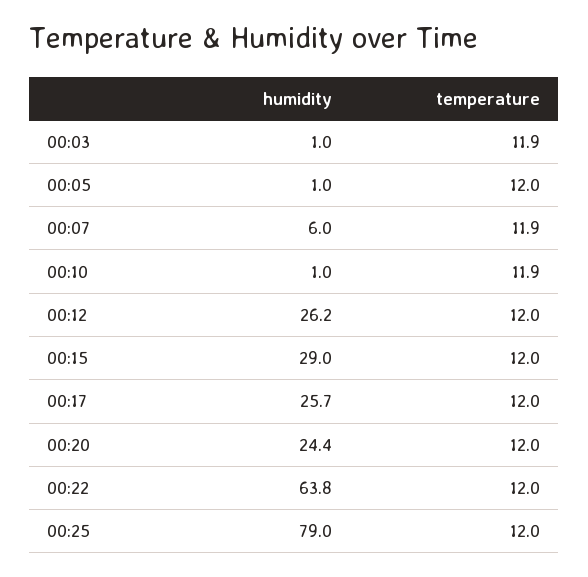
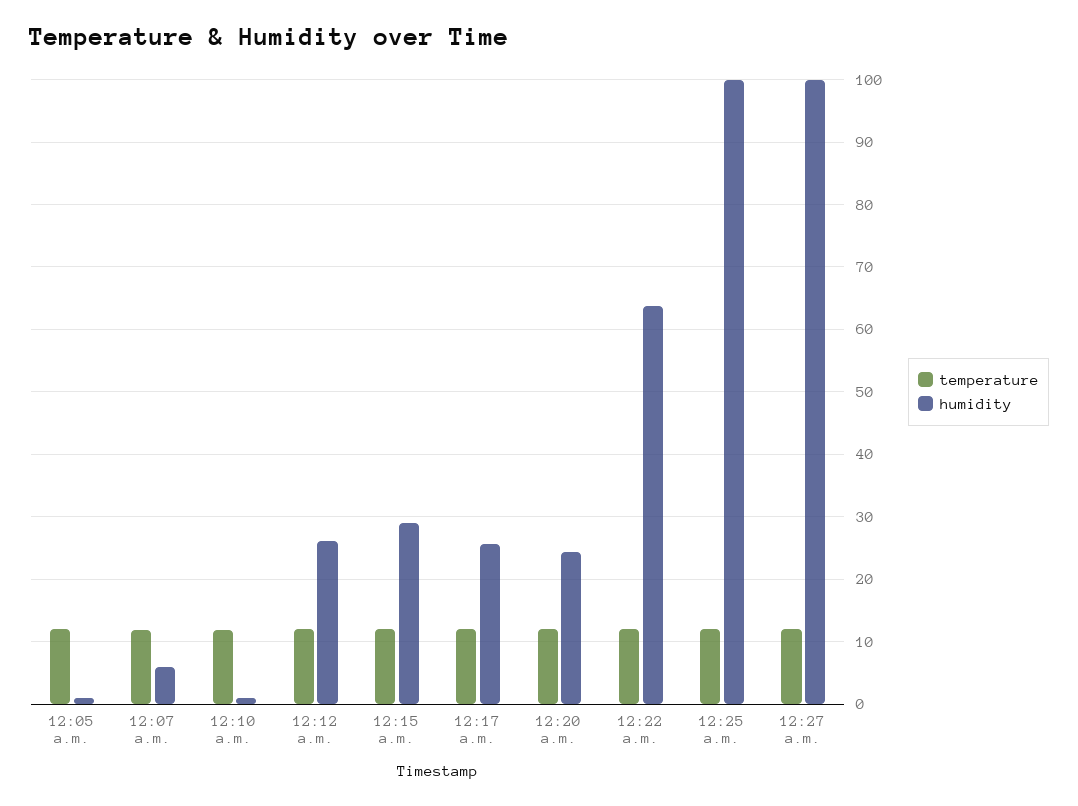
humidity, 00:03: 1 -> none
temperature, 00:03: 11.9 -> none
humidity, 00:25: 79 -> 100
temperature, 12:27 a.m.: none -> 12
humidity, 12:27 a.m.: none -> 100

